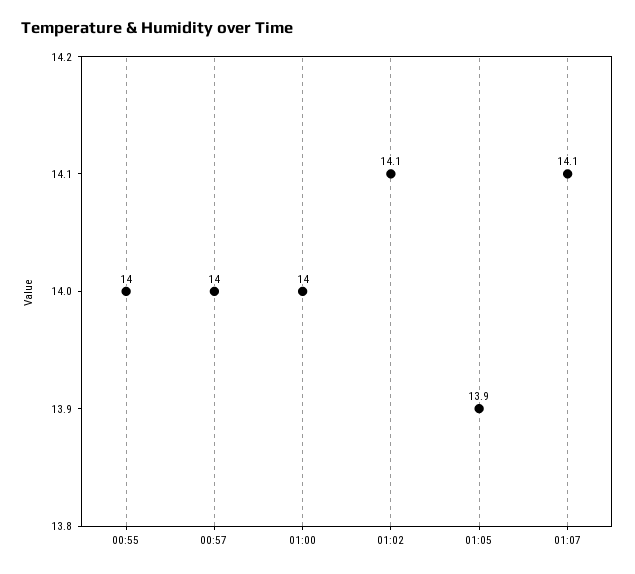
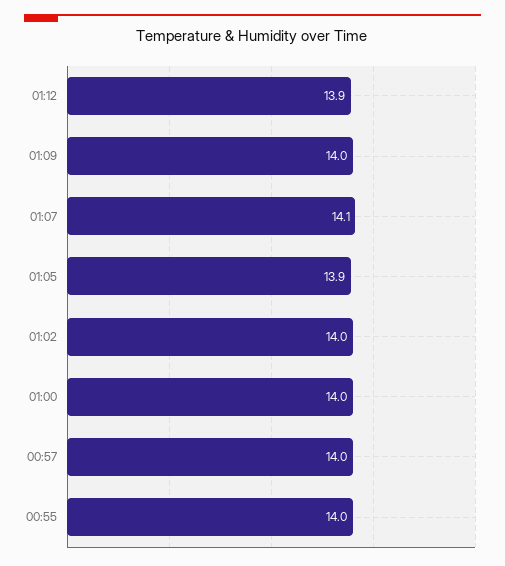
01:02: 14.1 -> 14
01:12: none -> 13.9
01:09: none -> 14

